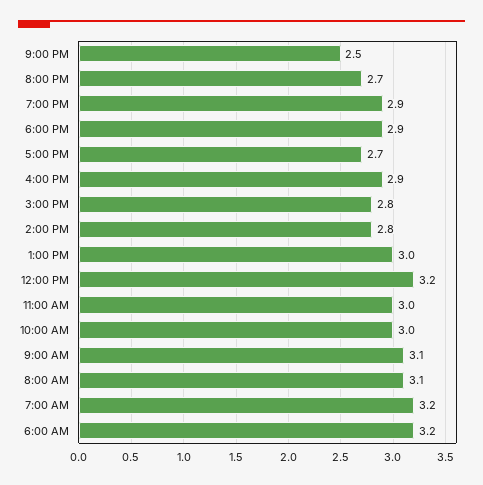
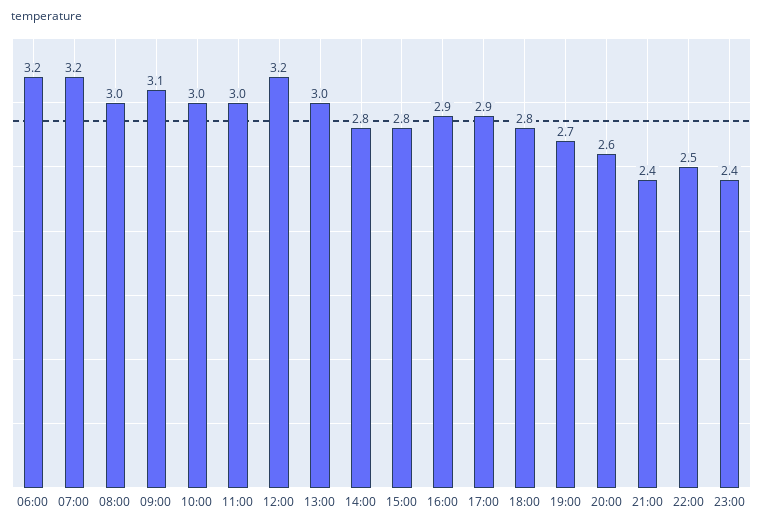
9:00 PM: 2.5 -> 2.4
8:00 PM: 2.7 -> 2.6
7:00 PM: 2.9 -> 2.7
6:00 PM: 2.9 -> 2.8
5:00 PM: 2.7 -> 2.9
8:00 AM: 3.1 -> 3
22:00: none -> 2.5
23:00: none -> 2.4

